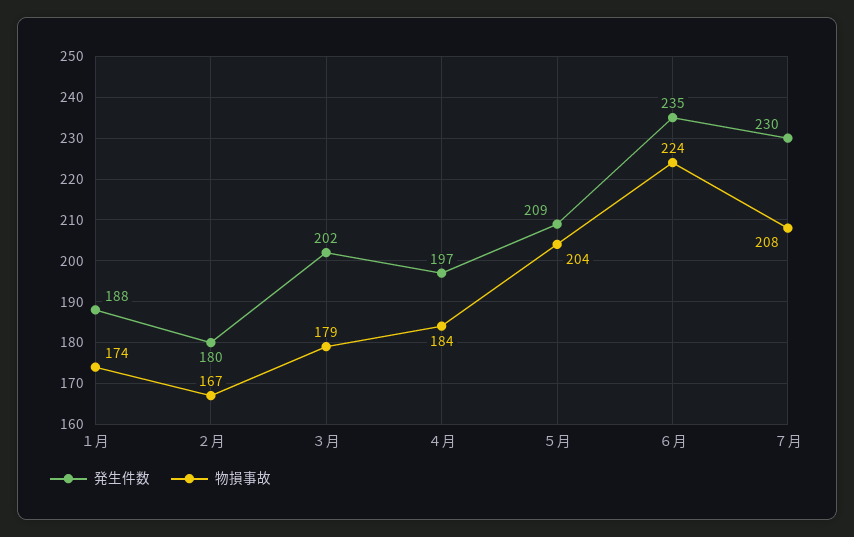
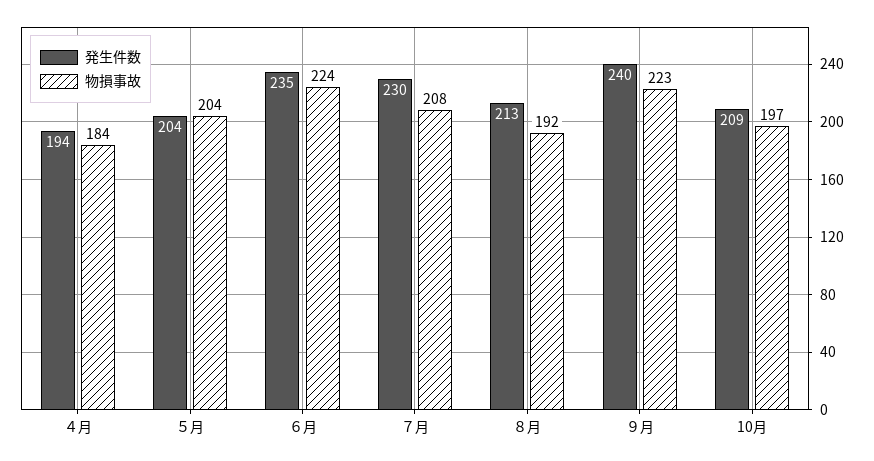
発生件数, １月: 188 -> none
物損事故, １月: 174 -> none
発生件数, ２月: 180 -> none
物損事故, ２月: 167 -> none
発生件数, ３月: 202 -> none
物損事故, ３月: 179 -> none
発生件数, ４月: 197 -> 194
発生件数, ５月: 209 -> 204
発生件数, ８月: none -> 213
物損事故, ８月: none -> 192
発生件数, ９月: none -> 240
物損事故, ９月: none -> 223
発生件数, 10月: none -> 209
物損事故, 10月: none -> 197

